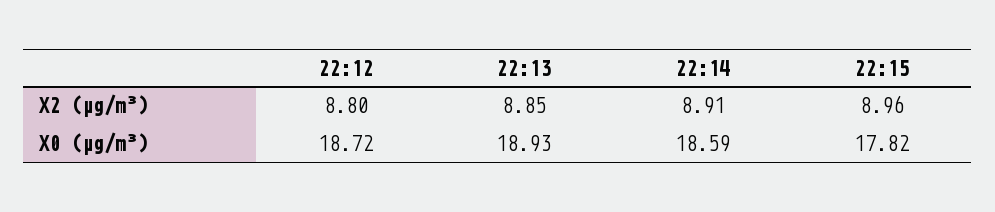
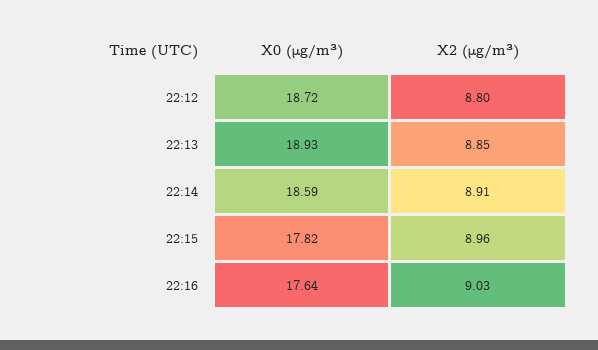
22:16, X0 (μg/m³): none -> 17.64
22:16, X2 (μg/m³): none -> 9.03

